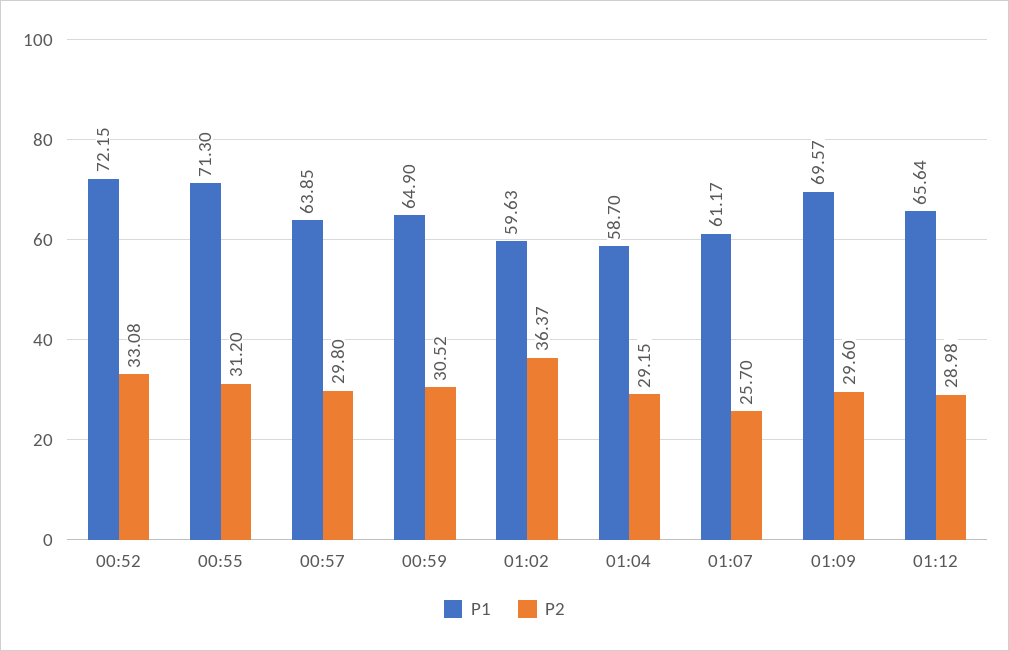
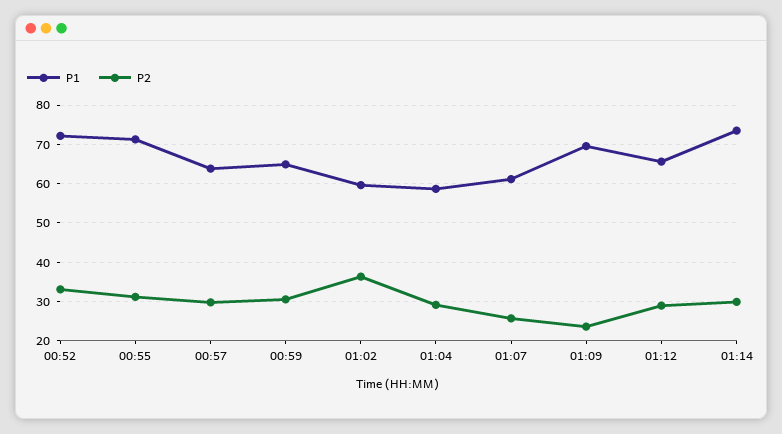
P2, 01:09: 29.6 -> 24
P1, 01:14: none -> 74
P2, 01:14: none -> 30

